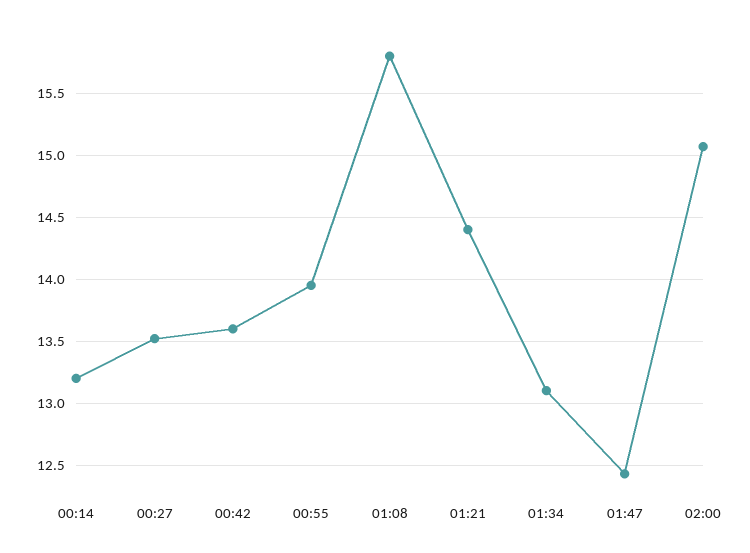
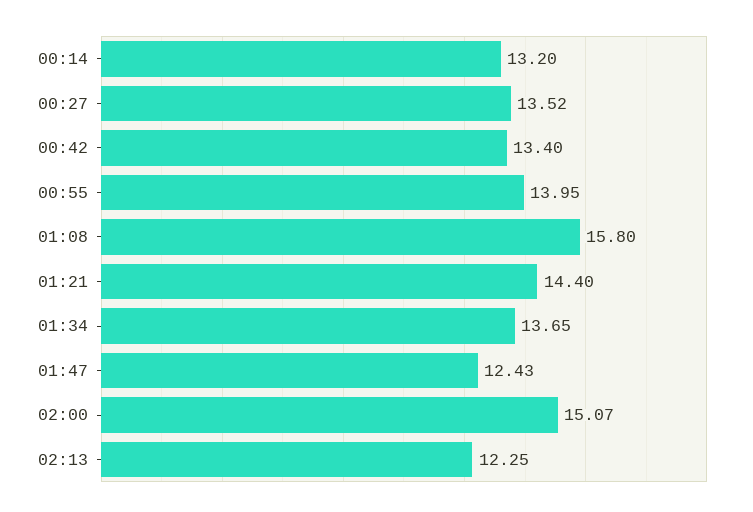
00:42: 13.6 -> 13.4
01:34: 13.1 -> 13.65
02:13: none -> 12.25

